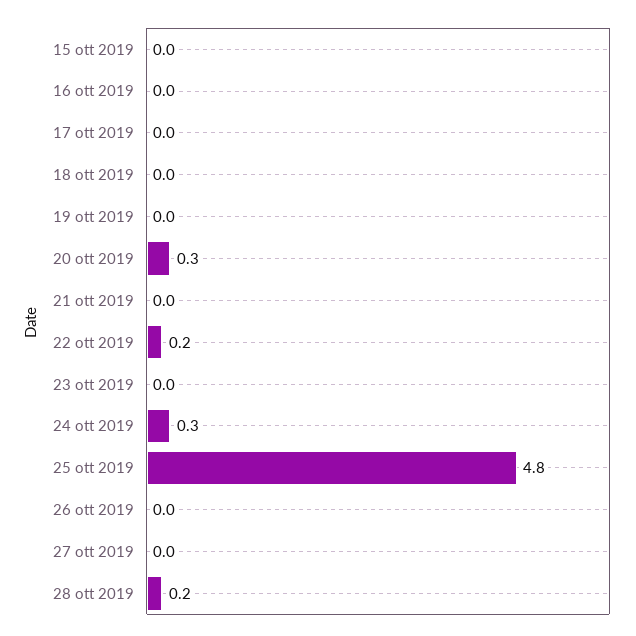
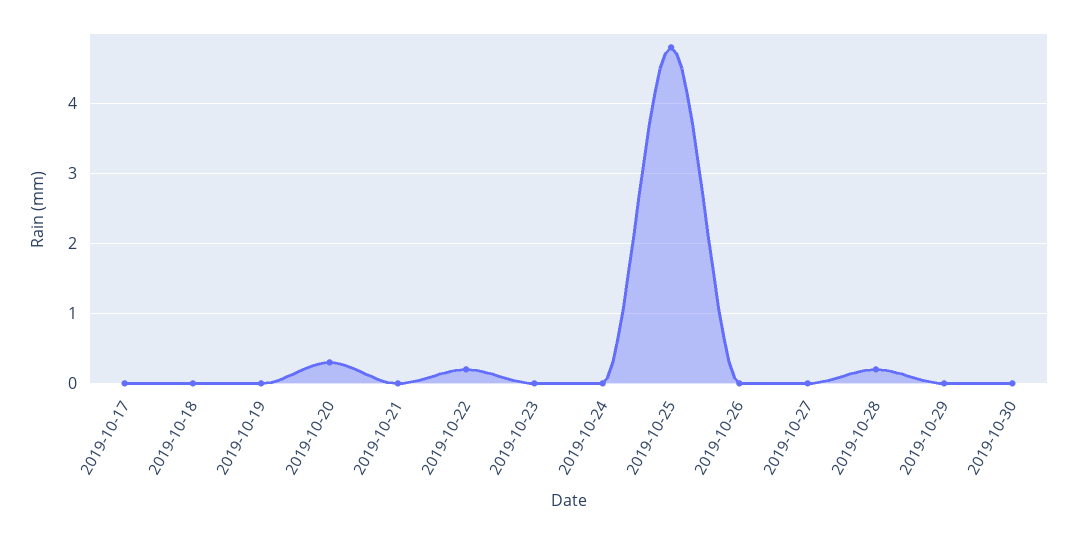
15 ott 2019: 0 -> none
16 ott 2019: 0 -> none
24 ott 2019: 0.3 -> 0
2019-10-29: none -> 0
2019-10-30: none -> 0

